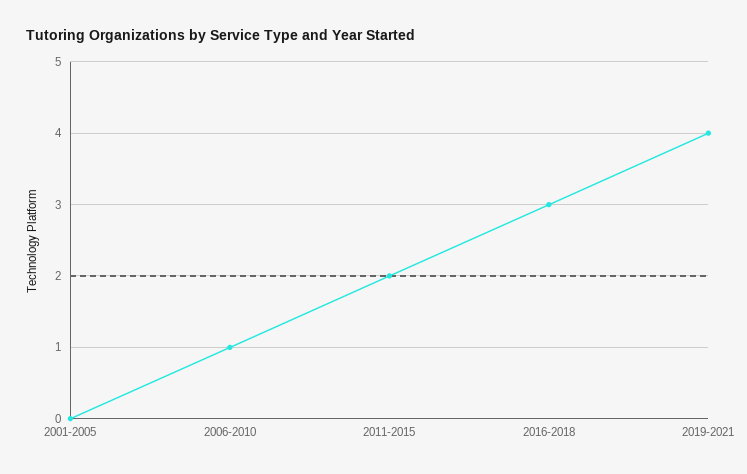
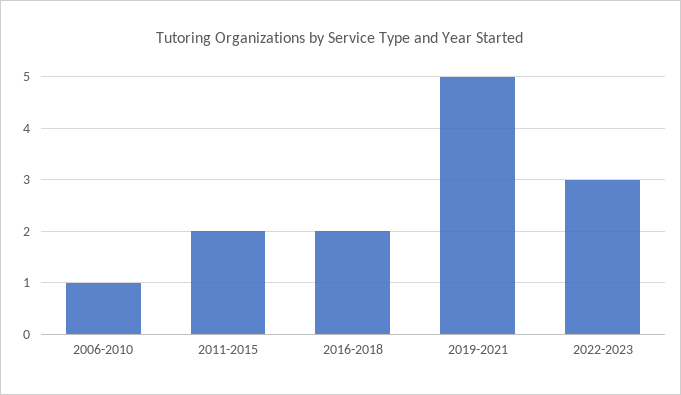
2001-2005: 0 -> none
2016-2018: 3 -> 2
2019-2021: 4 -> 5
2022-2023: none -> 3

